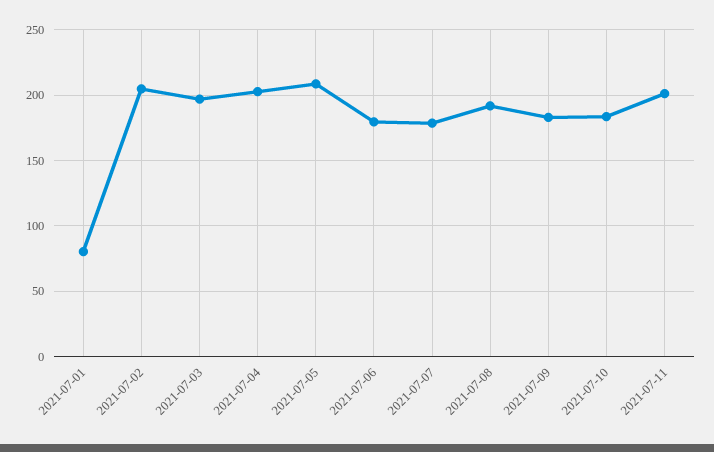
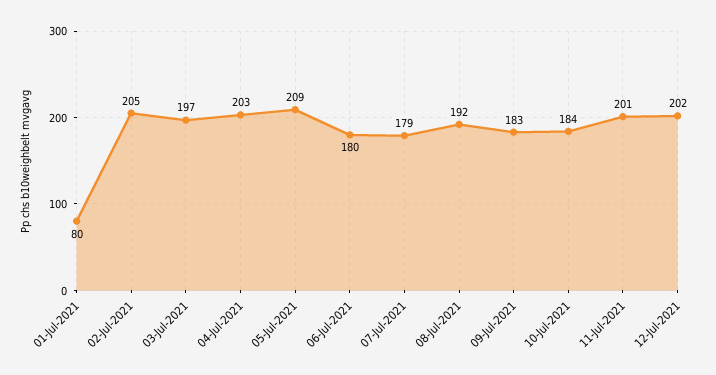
12-Jul-2021: none -> 202

